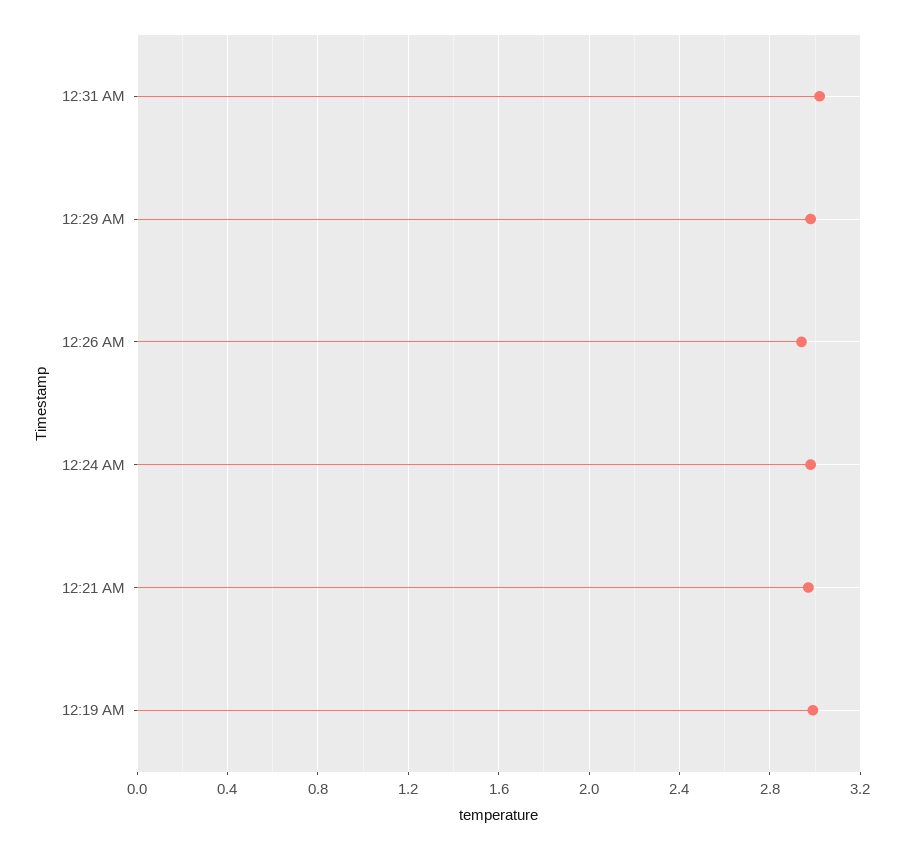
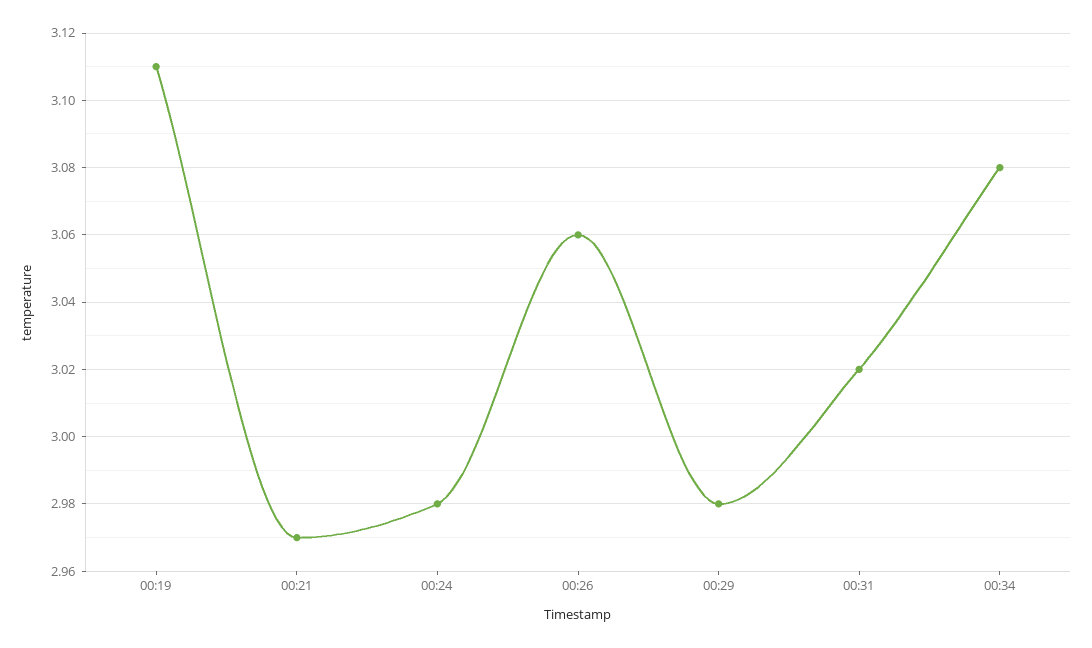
12:26 AM: 2.95 -> 3.06
12:19 AM: 3 -> 3.11
00:34: none -> 3.08

